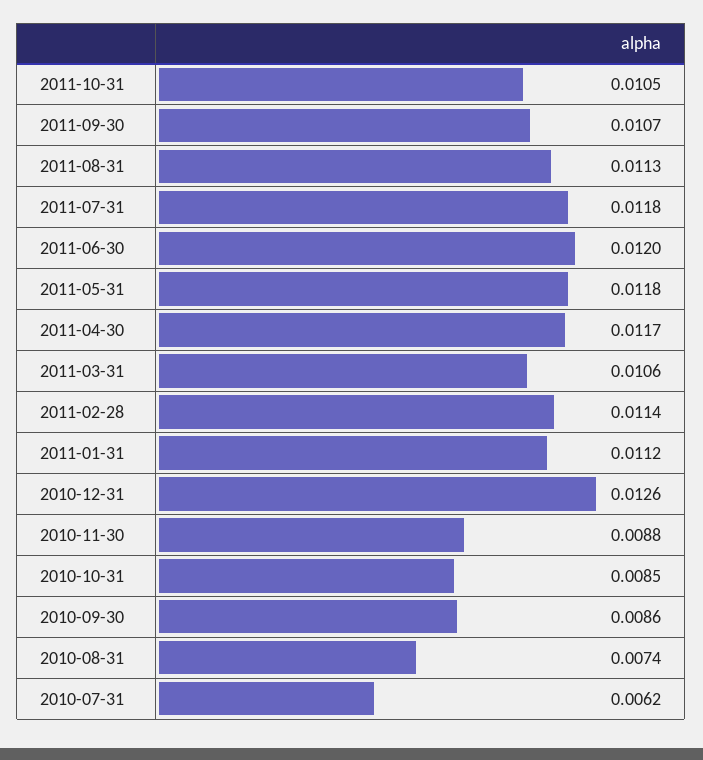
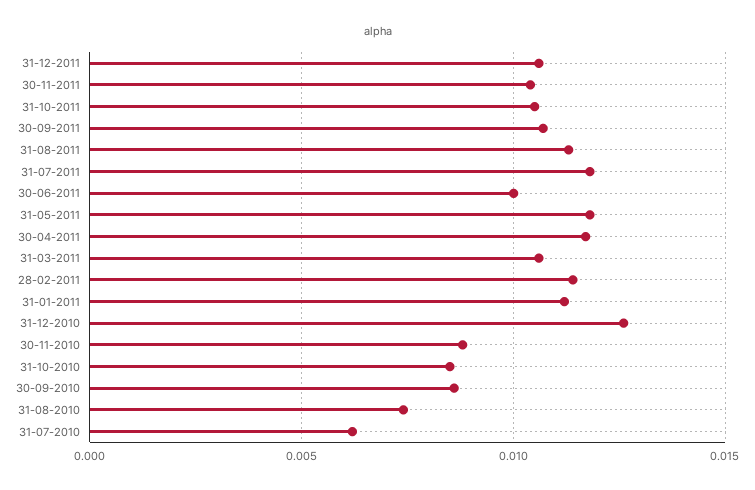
2011-06-30: 0.012 -> 0.01
31-12-2011: none -> 0.0105
30-11-2011: none -> 0.0105

